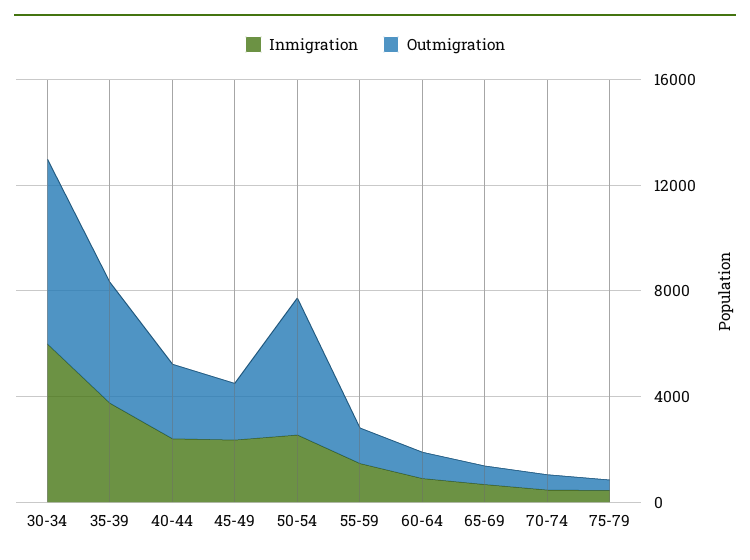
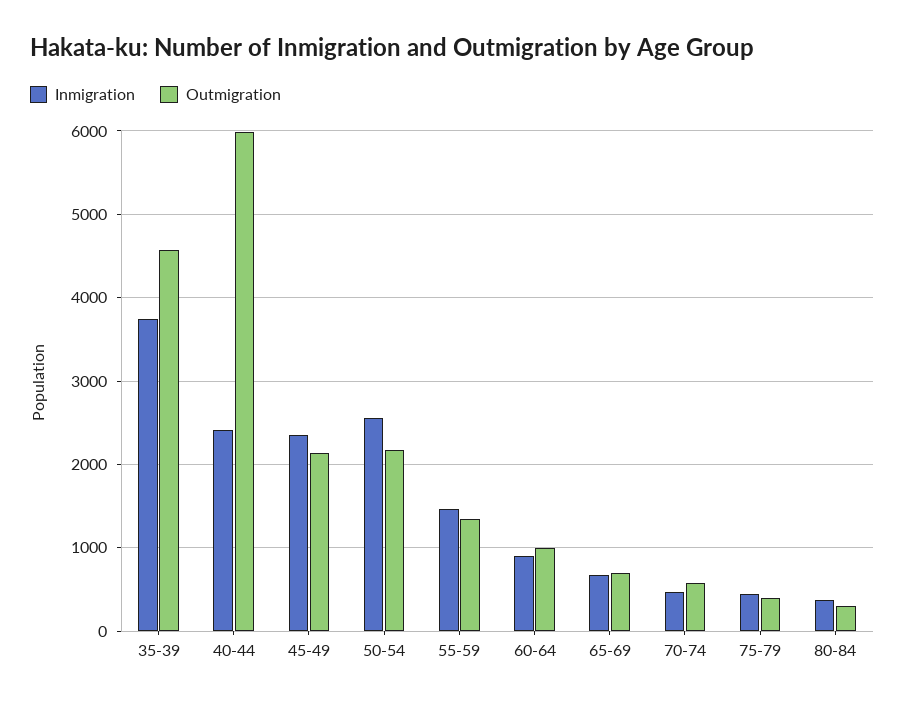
Inmigration, 30-34: 6000 -> none
Outmigration, 30-34: 7000 -> none
Outmigration, 40-44: 3000 -> 6000
Outmigration, 50-54: 5000 -> 2200
Inmigration, 80-84: none -> 400
Outmigration, 80-84: none -> 300

